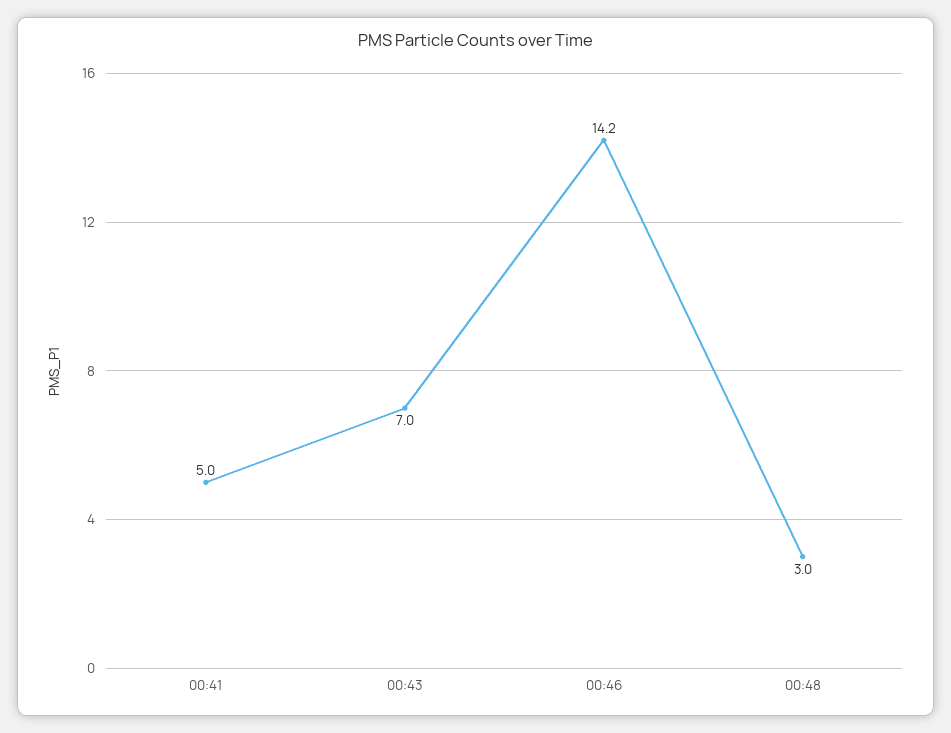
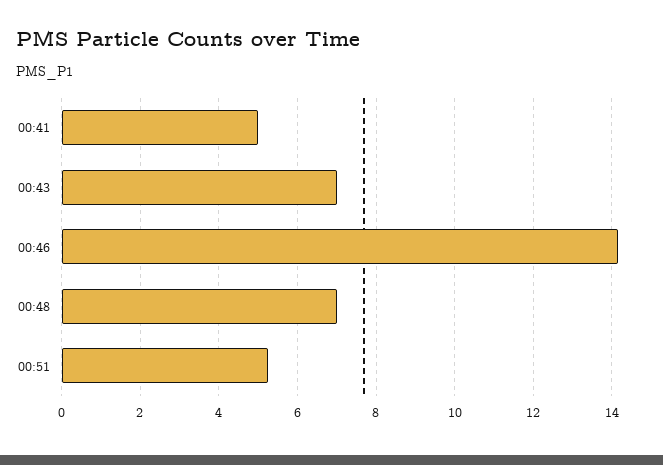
00:48: 3 -> 7
00:51: none -> 5.2

